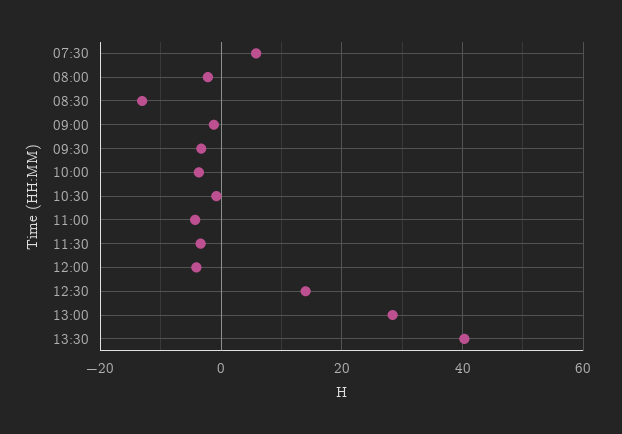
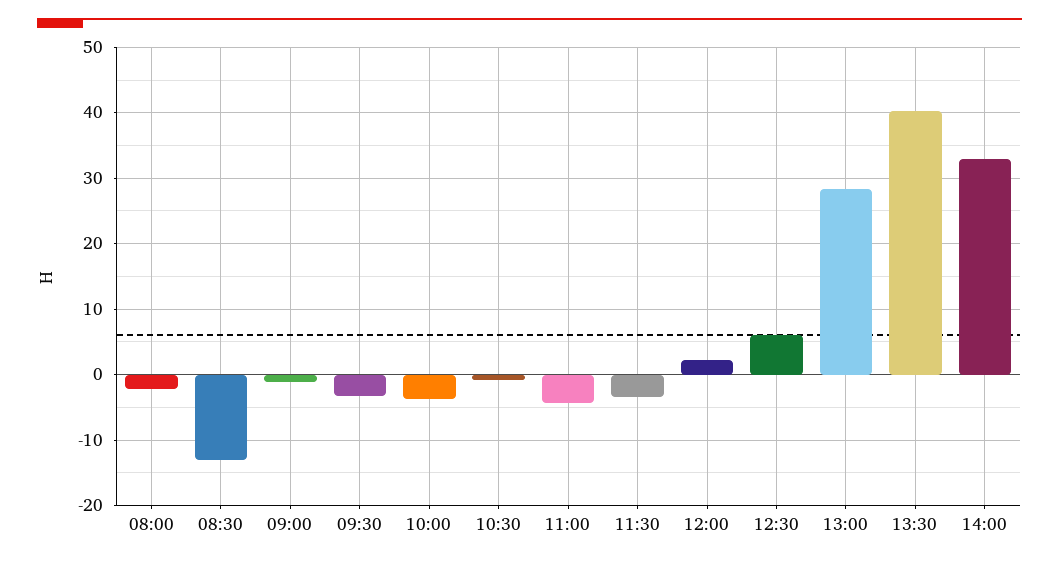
07:30: 6 -> none
12:00: -4 -> 2
12:30: 14 -> 6
14:00: none -> 33

